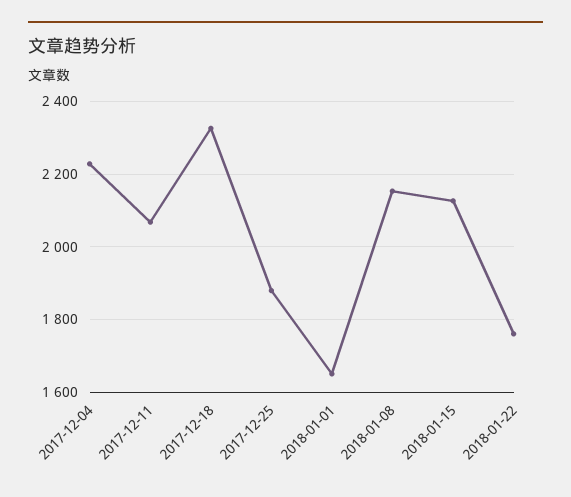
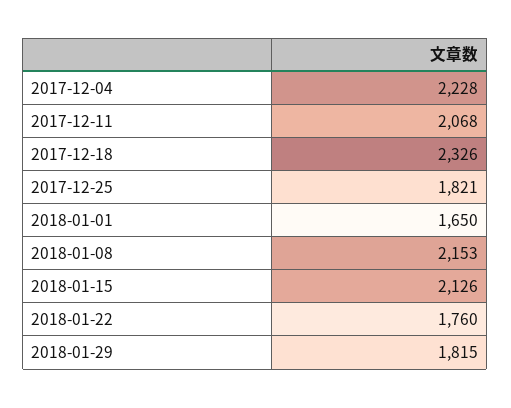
2017-12-25: 1880 -> 1821
2018-01-29: none -> 1815

